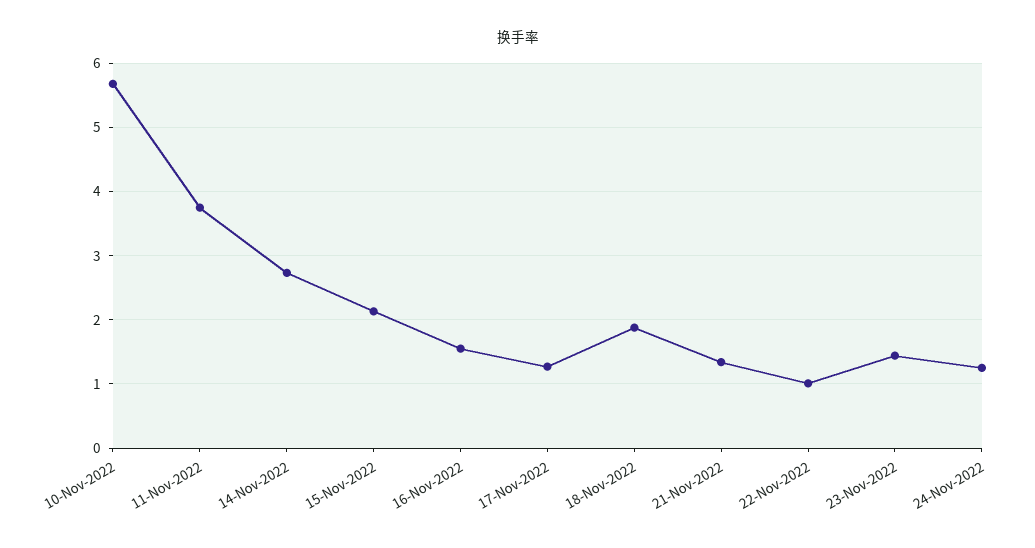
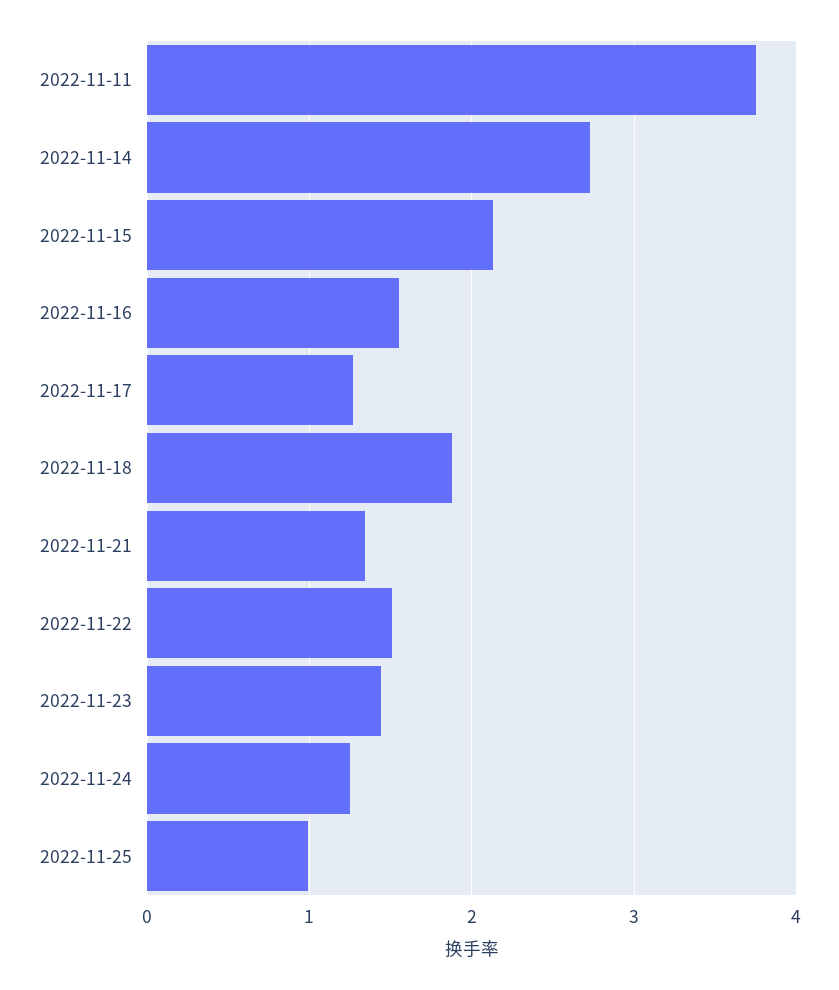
10-Nov-2022: 5.7 -> none
22-Nov-2022: 1 -> 1.5
2022-11-25: none -> 1

